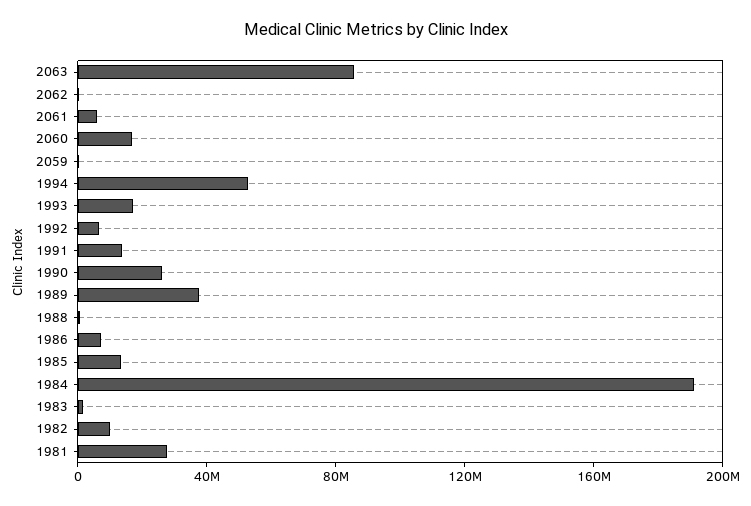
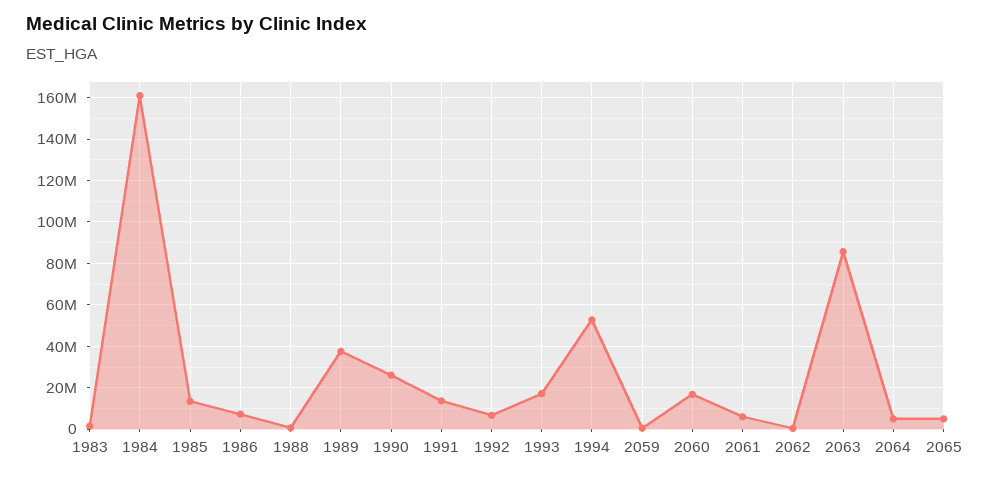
1984: 190000000 -> 160000000
1982: 10000000 -> none
1981: 30000000 -> none
2064: none -> 5000000
2065: none -> 5000000

